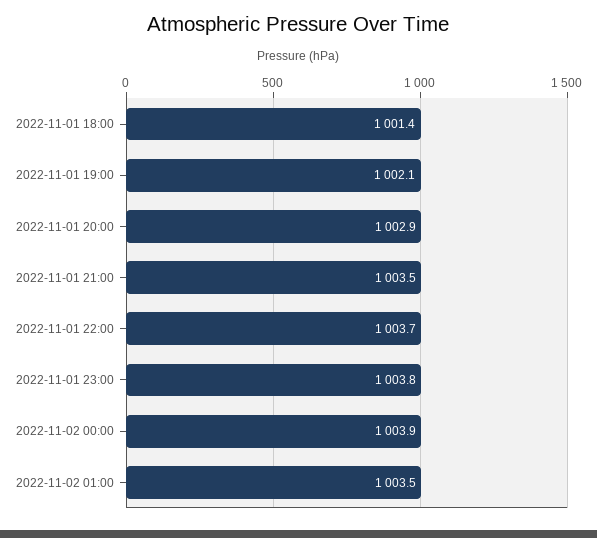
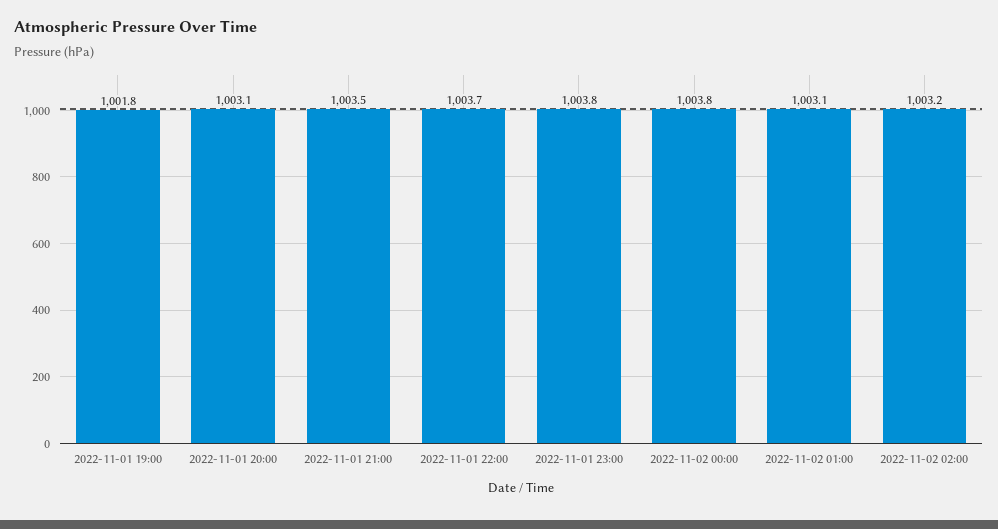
2022-11-01 18:00: 1001.4 -> none
2022-11-01 19:00: 1002.1 -> 1001.8
2022-11-01 20:00: 1002.9 -> 1003.1
2022-11-02 00:00: 1003.9 -> 1003.8
2022-11-02 01:00: 1003.5 -> 1003.1
2022-11-02 02:00: none -> 1003.2

